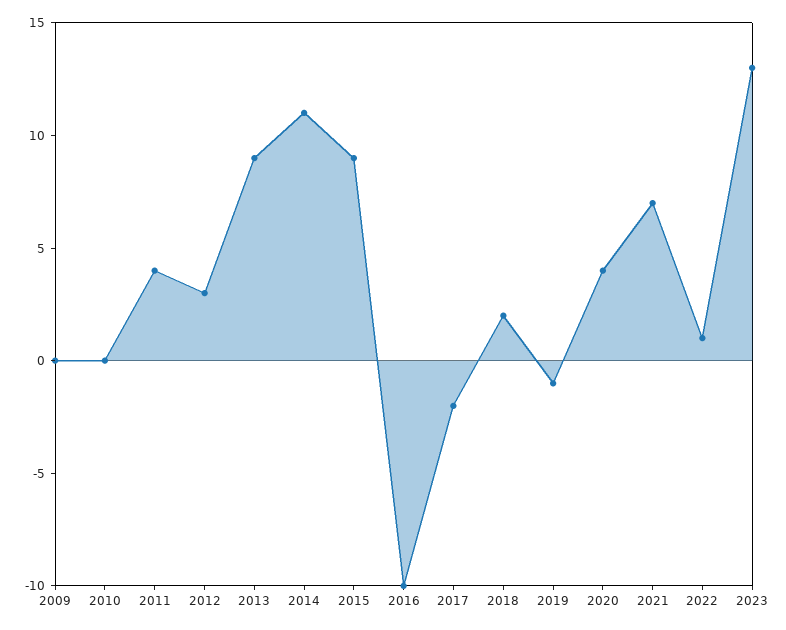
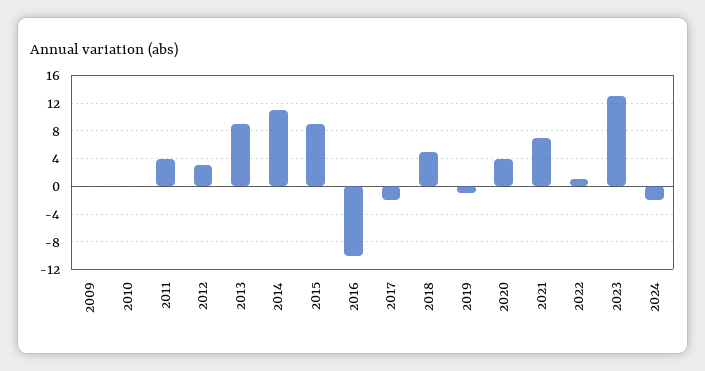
2018: 2 -> 5
2024: none -> -2

